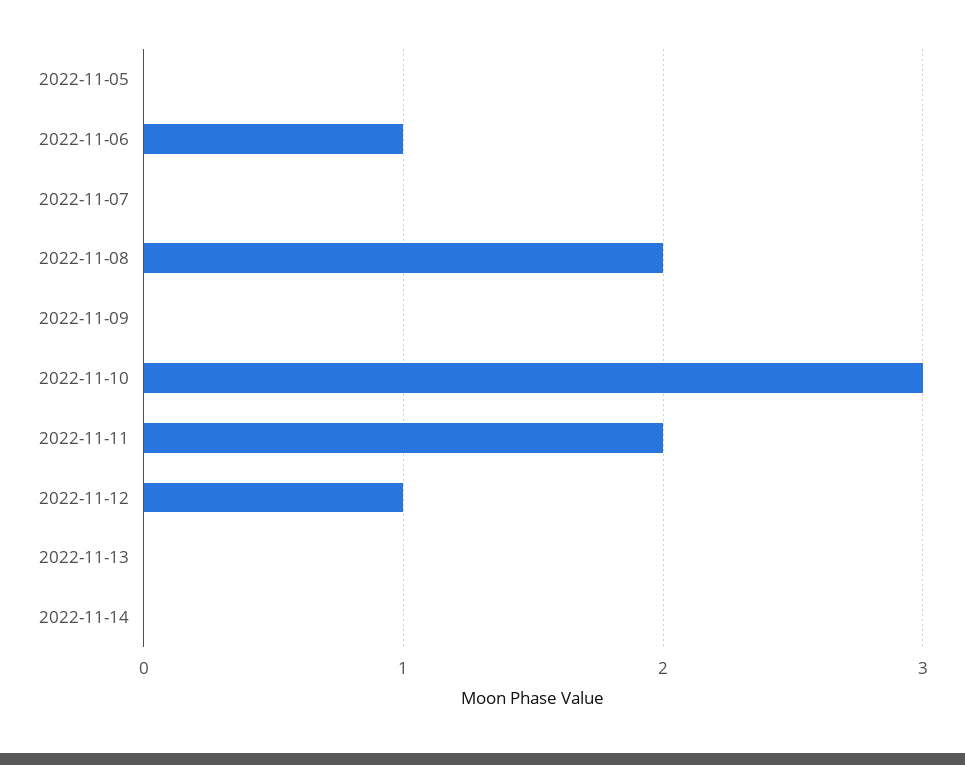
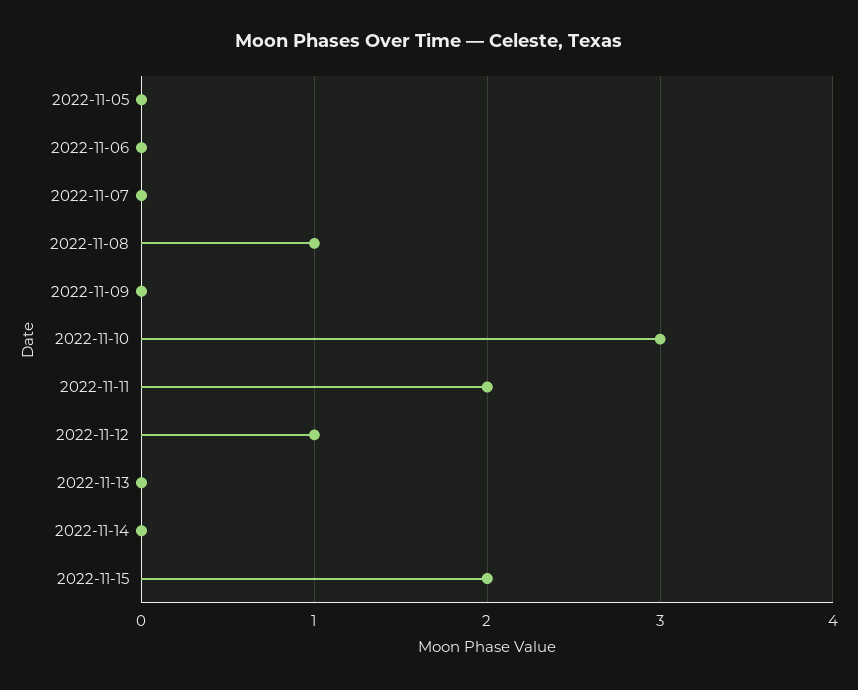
2022-11-06: 1 -> 0
2022-11-08: 2 -> 1
2022-11-15: none -> 2

